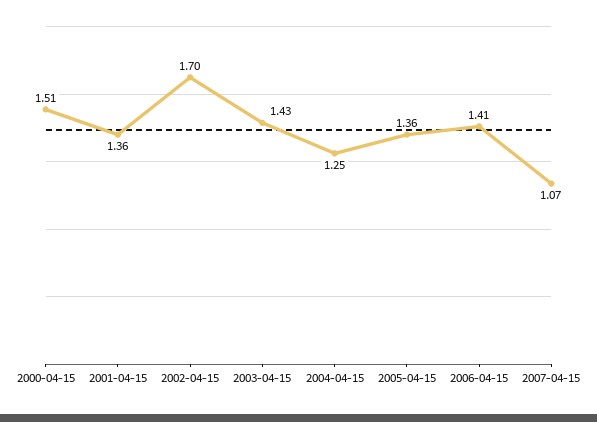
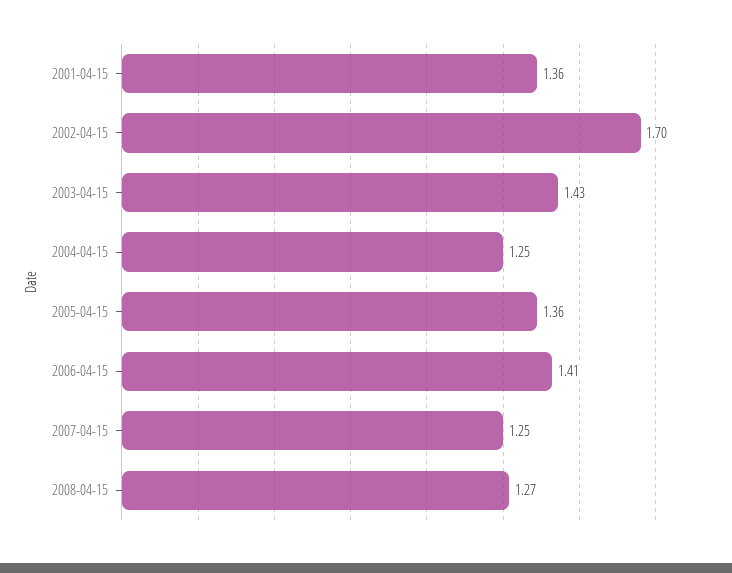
2000-04-15: 1.51 -> none
2007-04-15: 1.07 -> 1.25
2008-04-15: none -> 1.27

